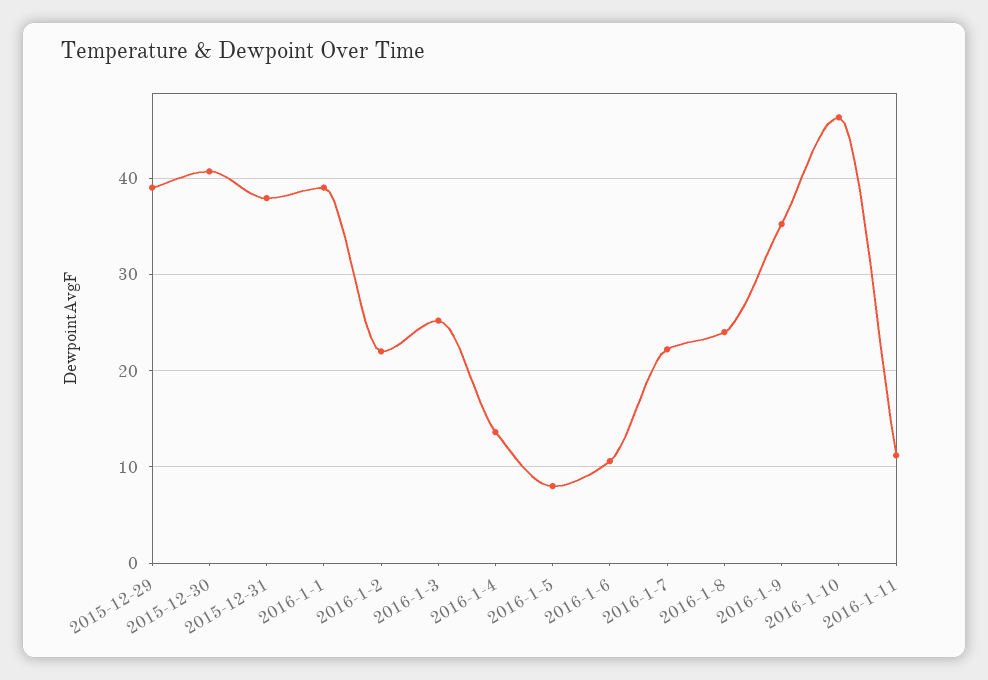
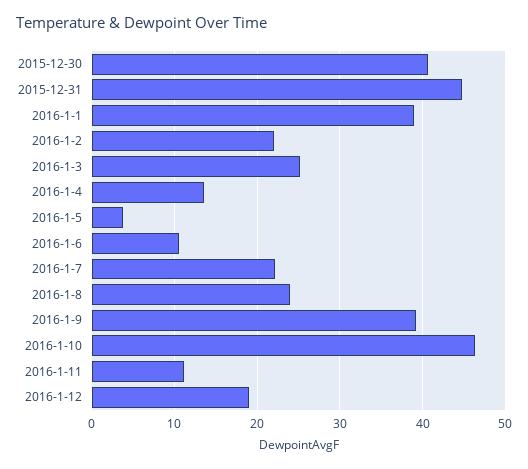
2015-12-29: 39 -> none
2015-12-31: 38 -> 45
2016-1-5: 8 -> 4
2016-1-9: 35 -> 39
2016-1-12: none -> 19

